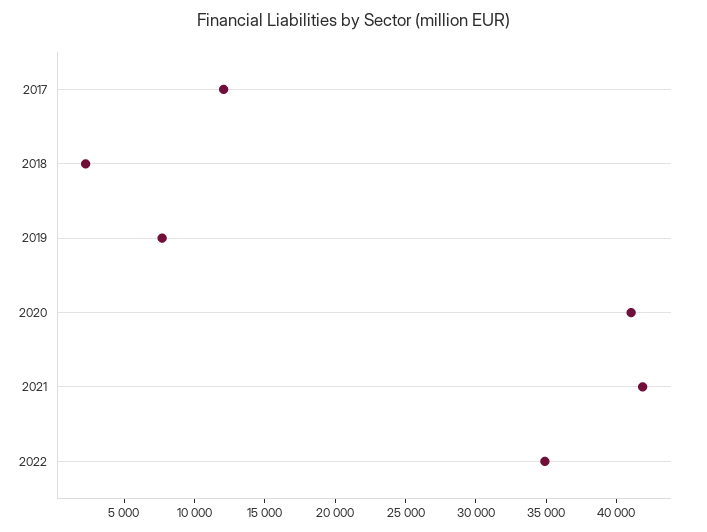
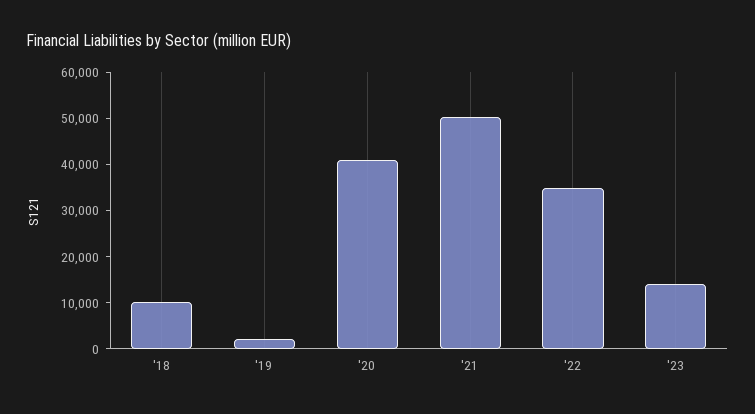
2017: 12000 -> none
2018: 2000 -> 10000
2019: 8000 -> 2000
2021: 42000 -> 50000
'23: none -> 14000

